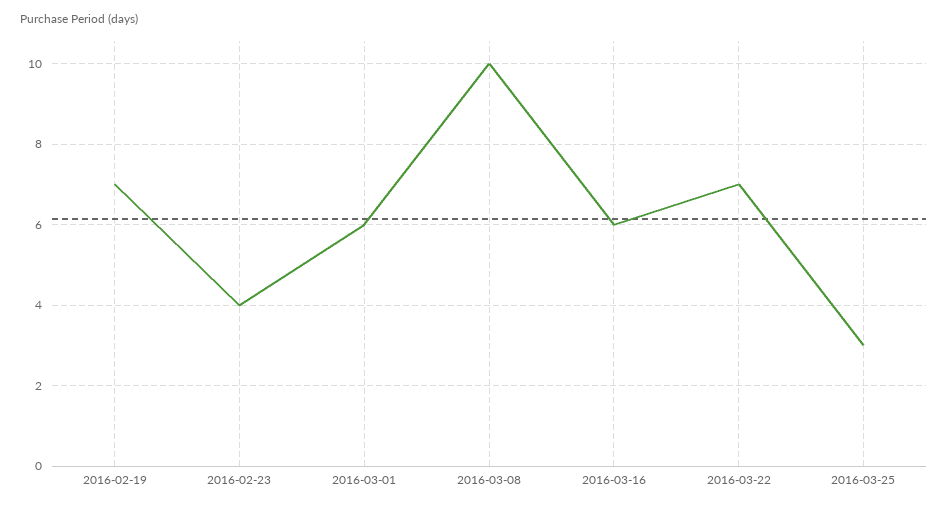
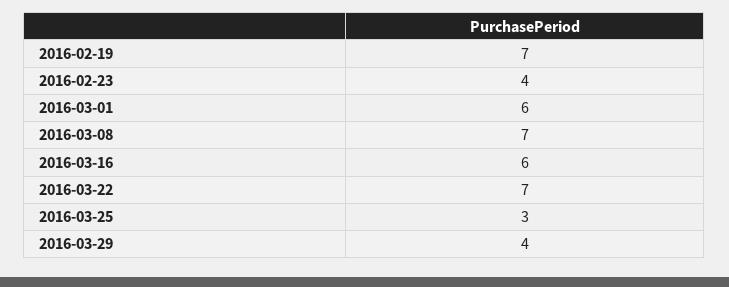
2016-03-08: 10 -> 7
2016-03-29: none -> 4

